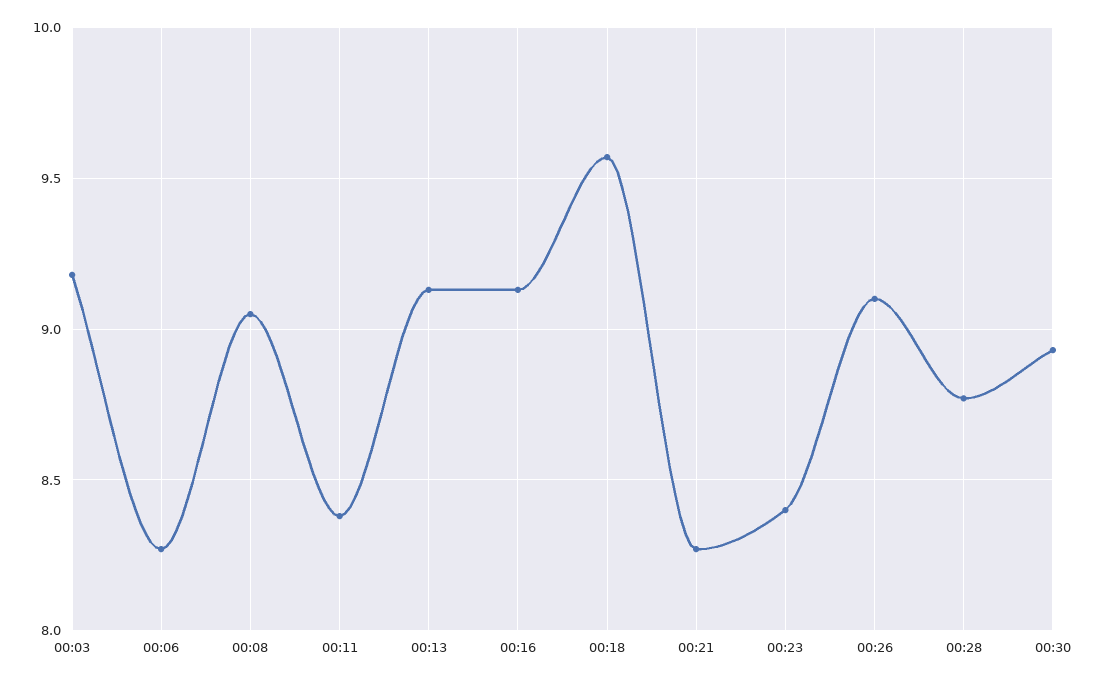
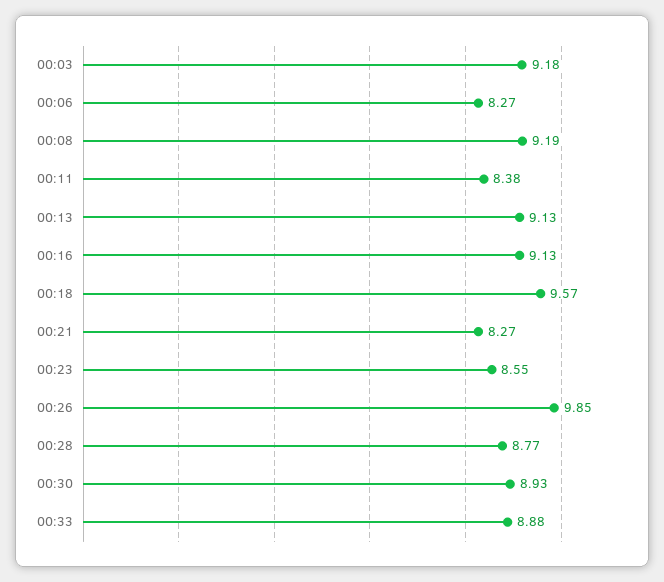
00:08: 9.05 -> 9.19
00:23: 8.4 -> 8.55
00:26: 9.1 -> 9.85
00:33: none -> 8.88

